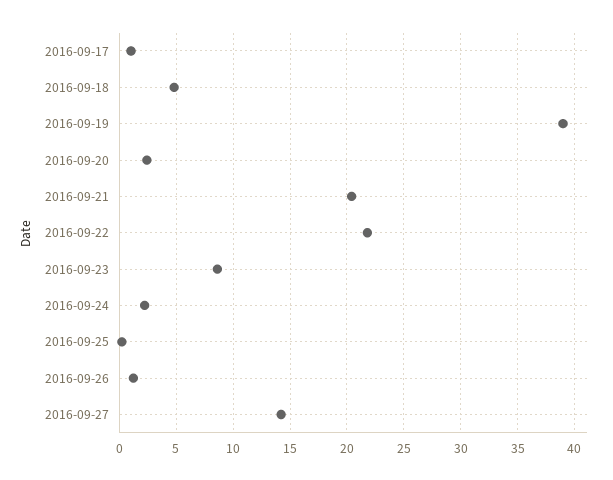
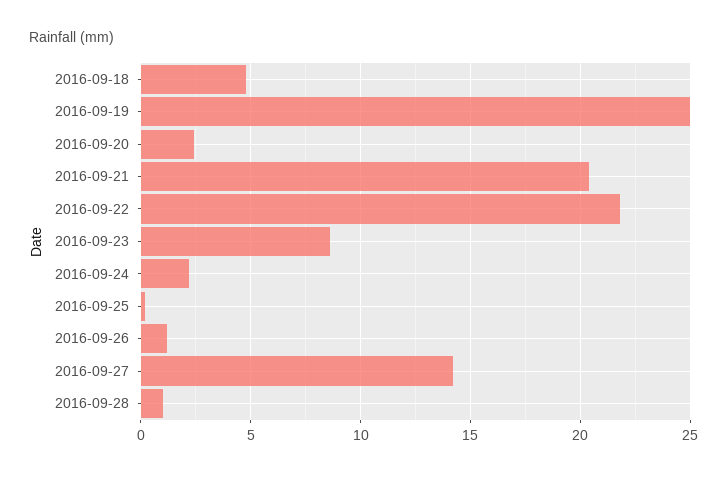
2016-09-17: 1 -> none
2016-09-19: 39 -> 25
2016-09-28: none -> 1

